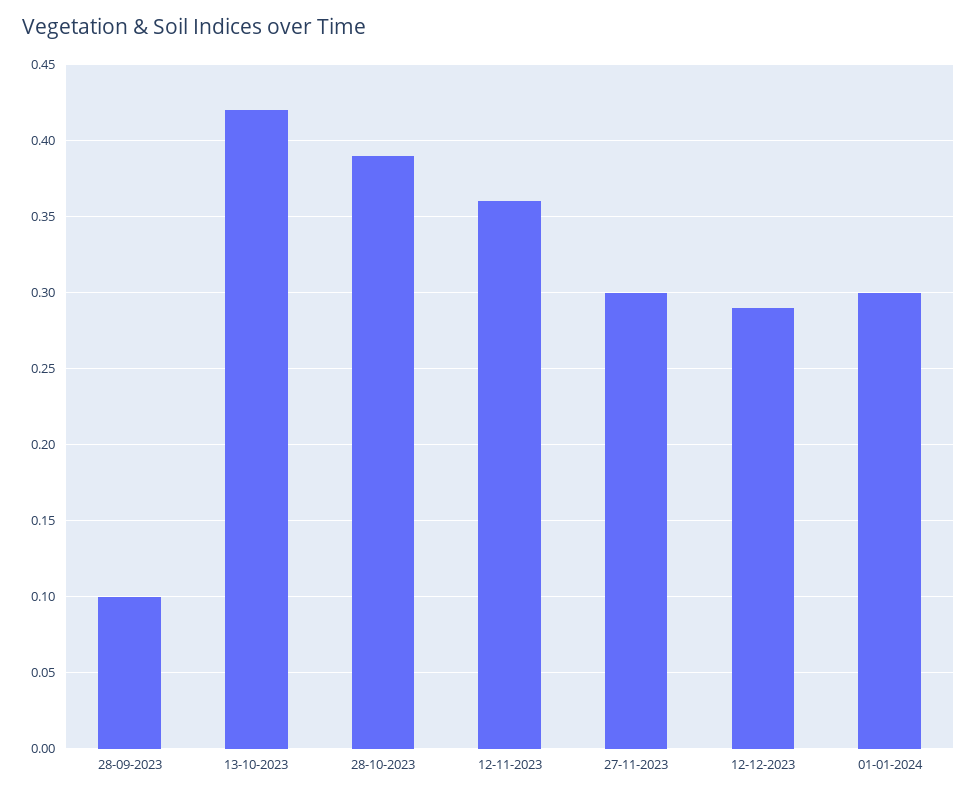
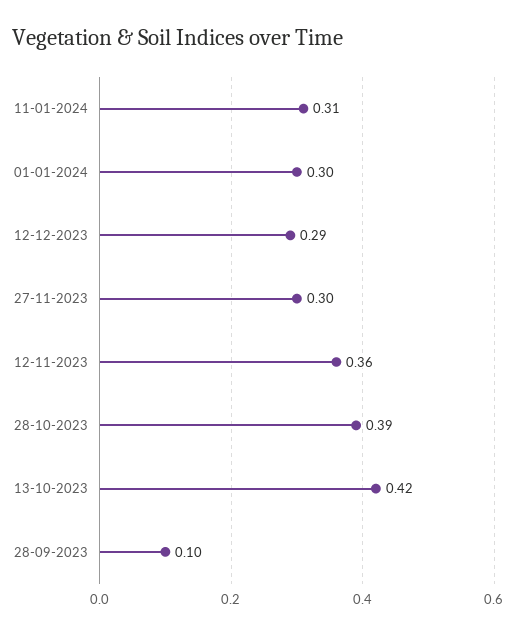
11-01-2024: none -> 0.31

